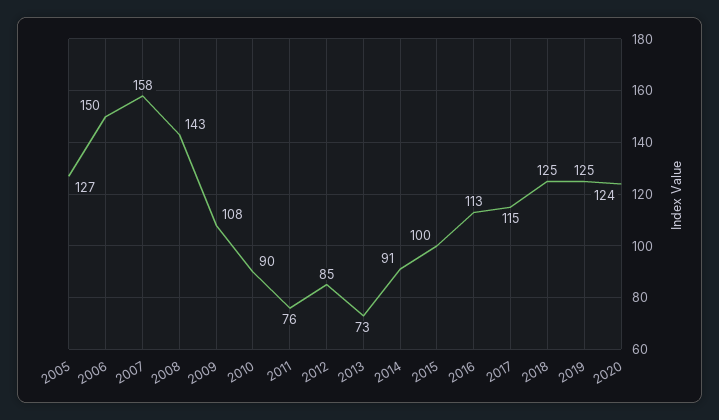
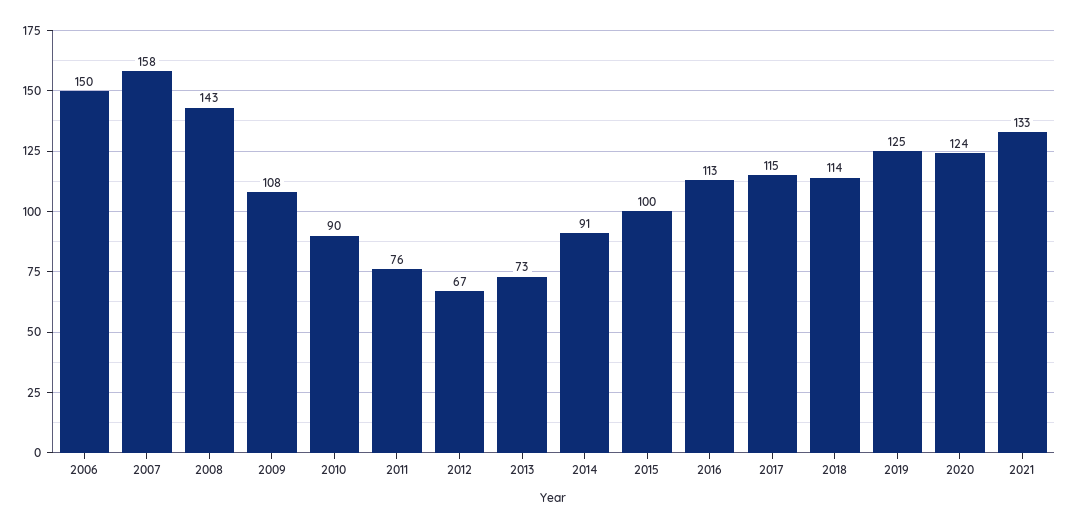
2005: 127 -> none
2012: 85 -> 67
2018: 125 -> 114
2021: none -> 133

